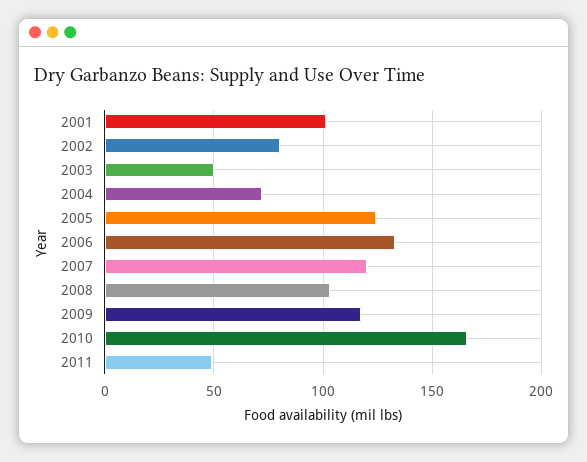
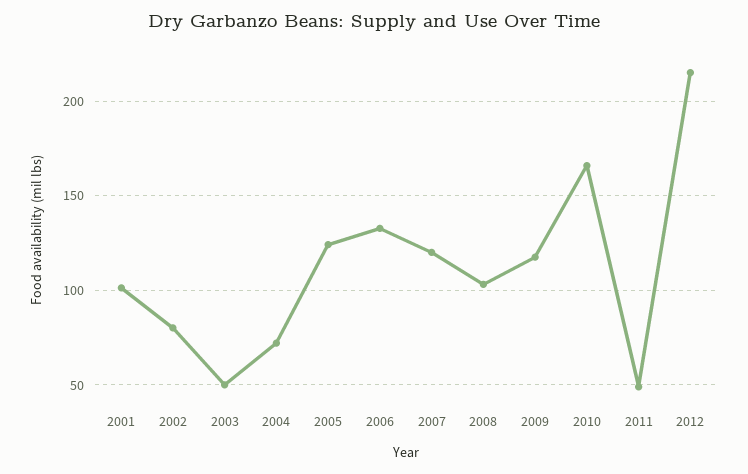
2012: none -> 215

